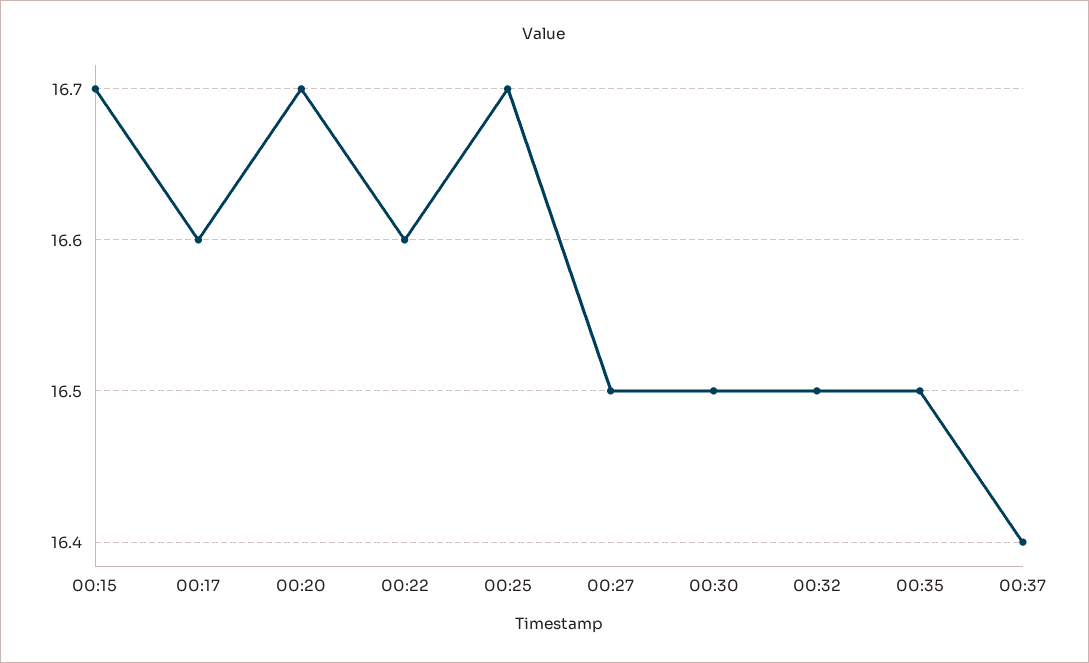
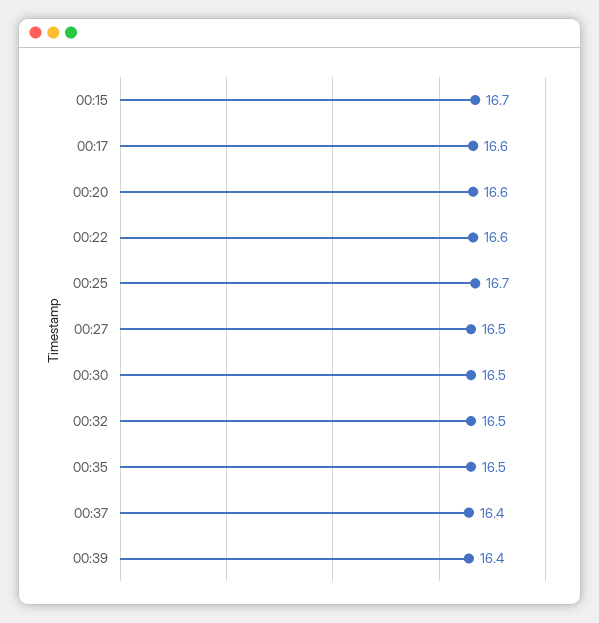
00:20: 16.7 -> 16.6
00:39: none -> 16.4

